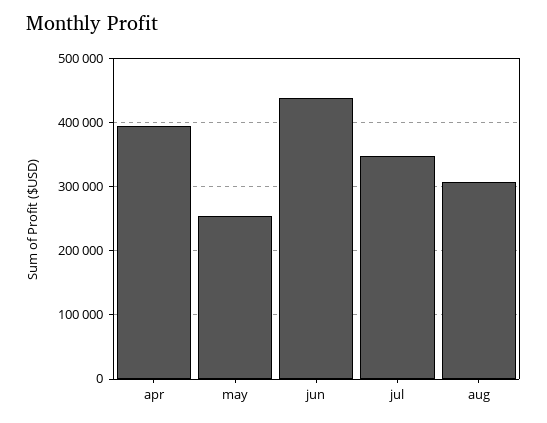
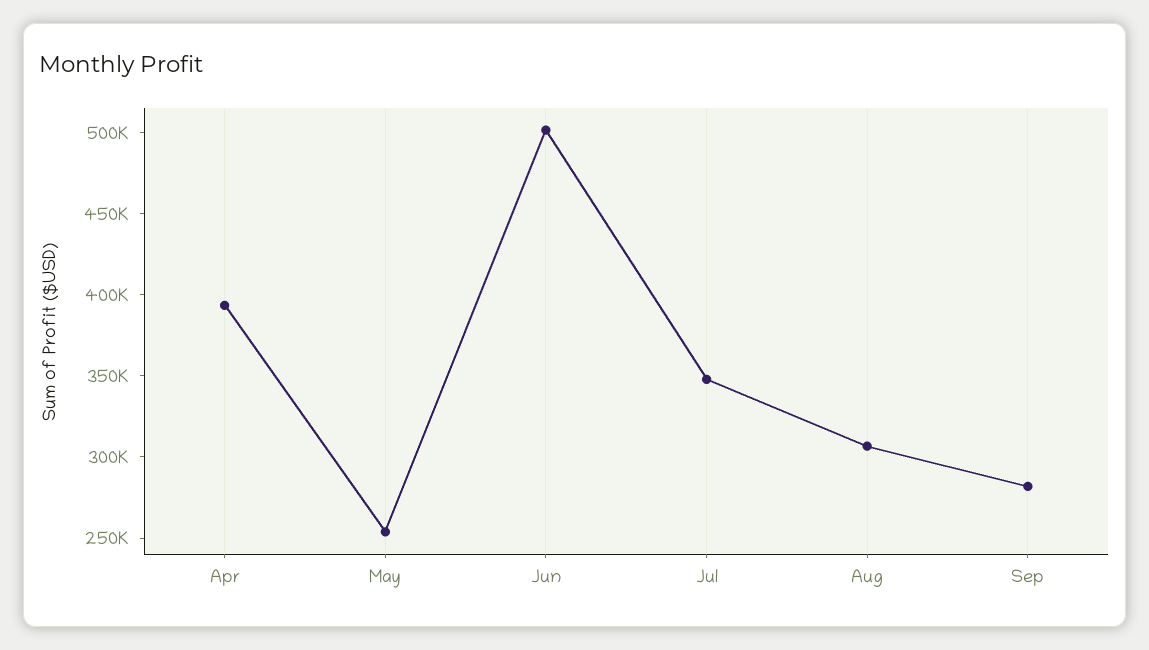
jun: 440000 -> 500000
Sep: none -> 280000

